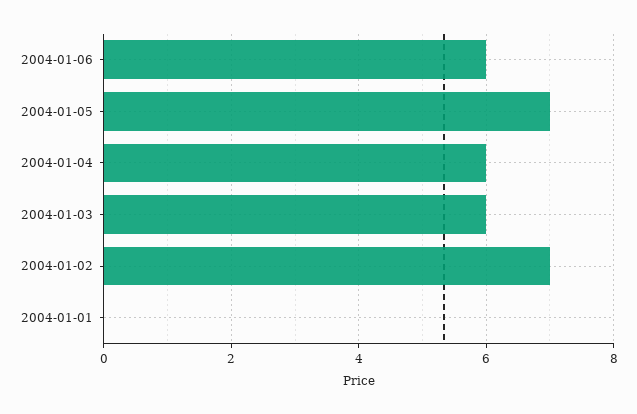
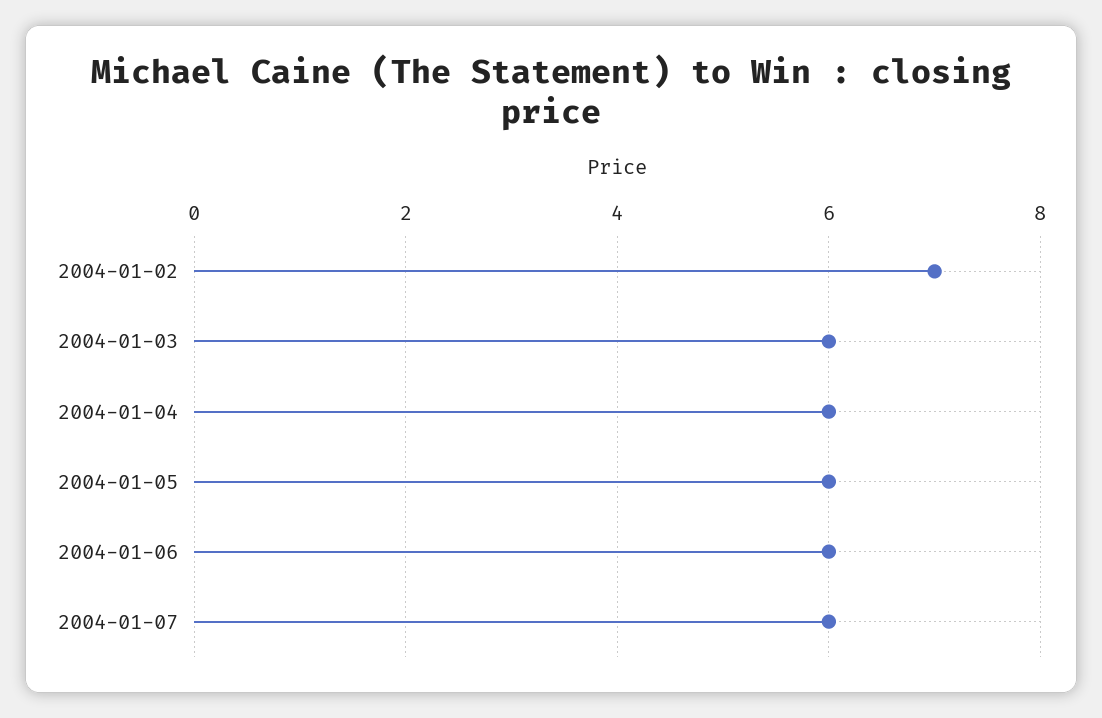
2004-01-05: 7 -> 6
2004-01-01: 0 -> none
2004-01-07: none -> 6

